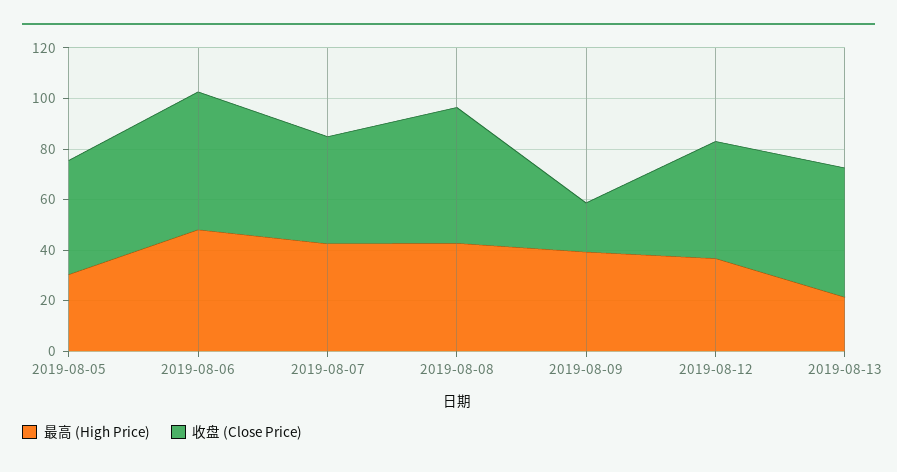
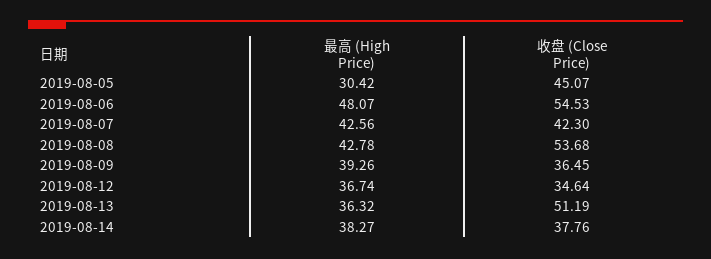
收盘 (Close Price), 2019-08-09: 20 -> 36.45
收盘 (Close Price), 2019-08-12: 45 -> 34.64
最高 (High Price), 2019-08-13: 20 -> 36.32
最高 (High Price), 2019-08-14: none -> 38.27
收盘 (Close Price), 2019-08-14: none -> 37.76

